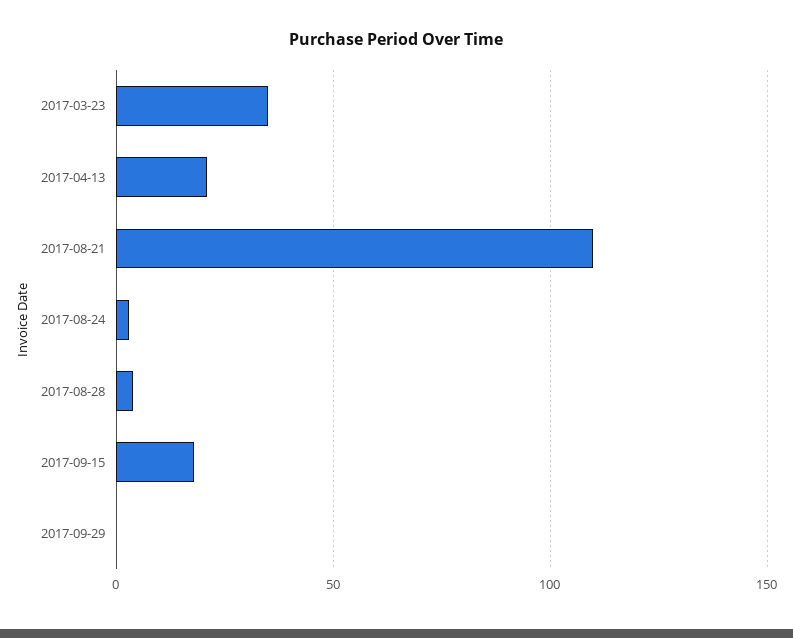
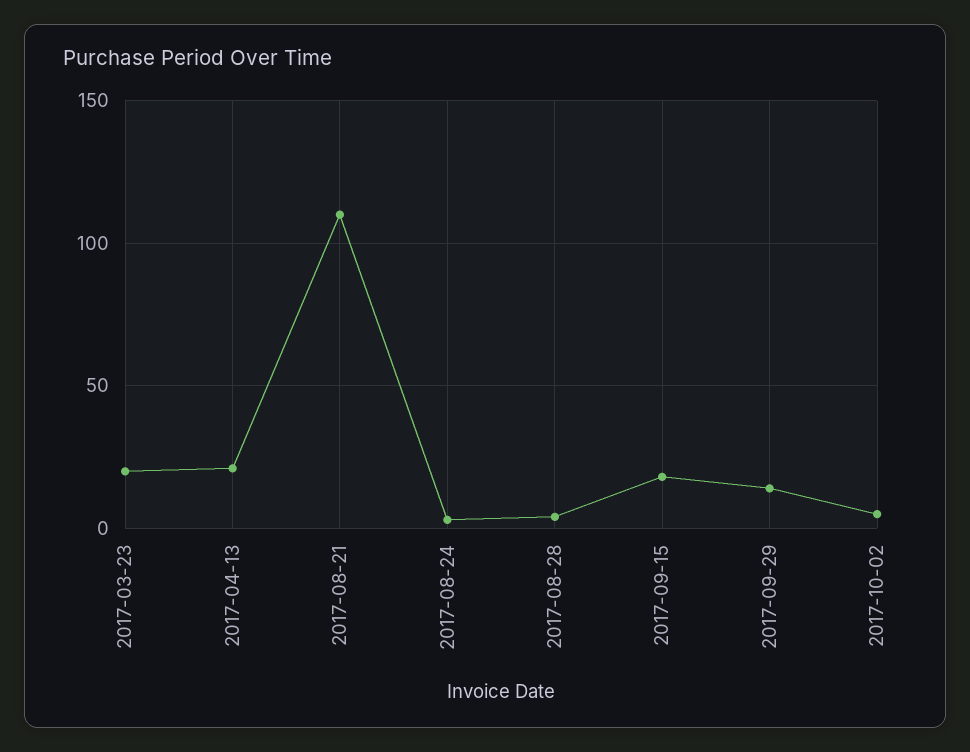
2017-03-23: 35 -> 20
2017-09-29: 0 -> 15
2017-10-02: none -> 5

